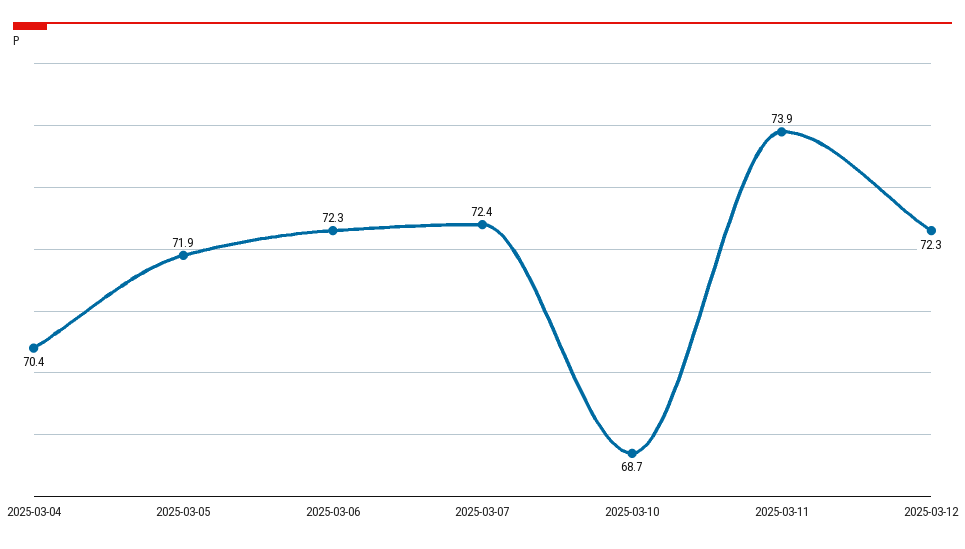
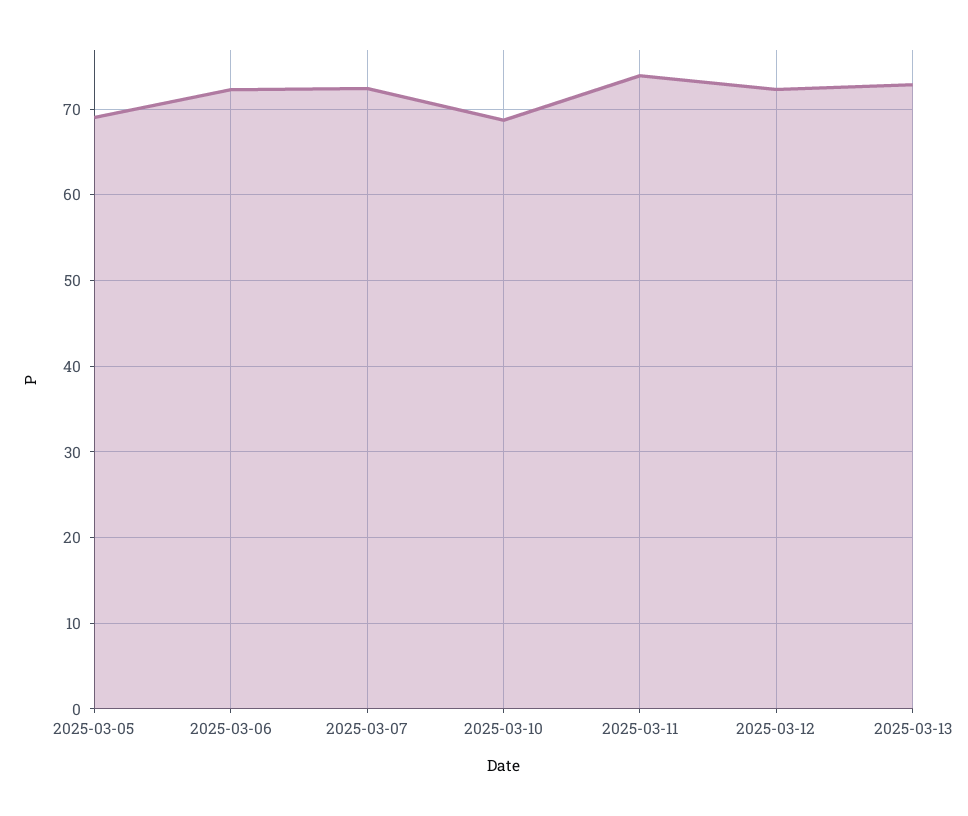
2025-03-04: 70.4 -> none
2025-03-05: 71.9 -> 69
2025-03-13: none -> 73

